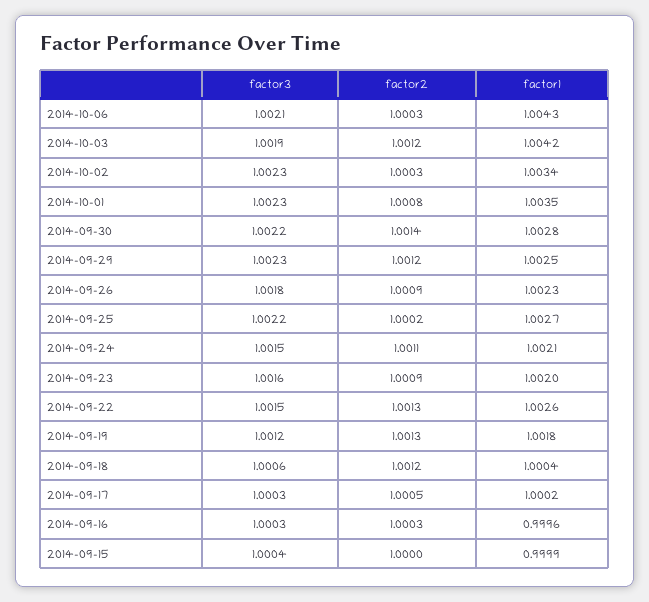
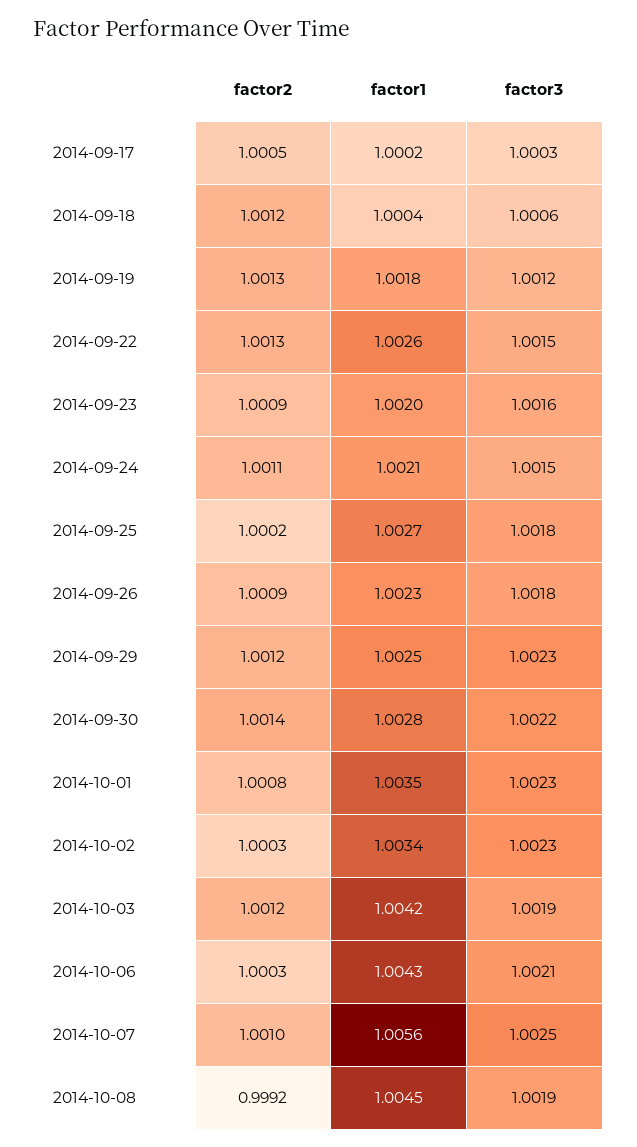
factor3, 2014-09-25: 1.0022 -> 1.0018
factor3, 2014-09-16: 1.0003 -> none
factor2, 2014-09-16: 1.0003 -> none
factor1, 2014-09-16: 0.9996 -> none
factor3, 2014-09-15: 1.0004 -> none
factor2, 2014-09-15: 1 -> none
factor1, 2014-09-15: 0.9999 -> none
factor2, 2014-10-07: none -> 1.001
factor1, 2014-10-07: none -> 1.0056
factor3, 2014-10-07: none -> 1.0025
factor2, 2014-10-08: none -> 0.9992
factor1, 2014-10-08: none -> 1.0045
factor3, 2014-10-08: none -> 1.0019

